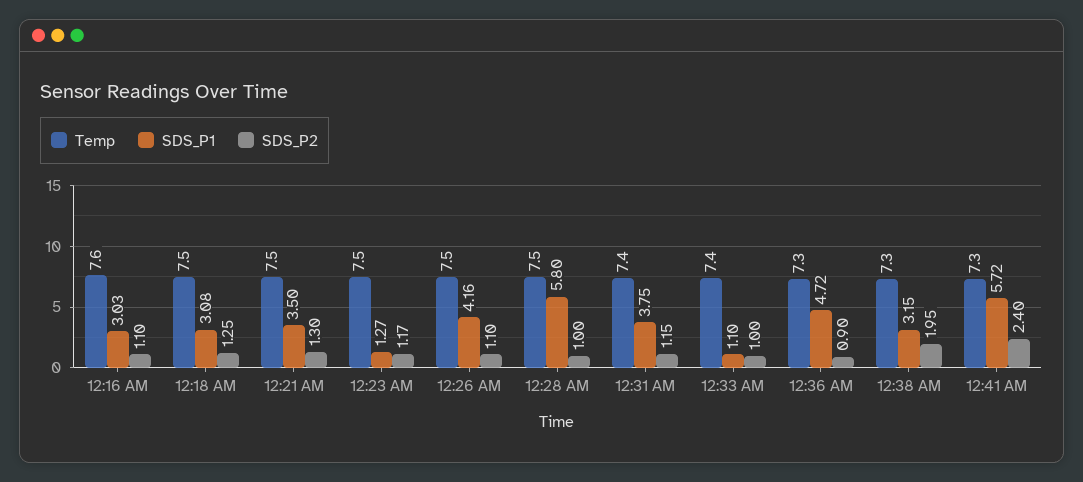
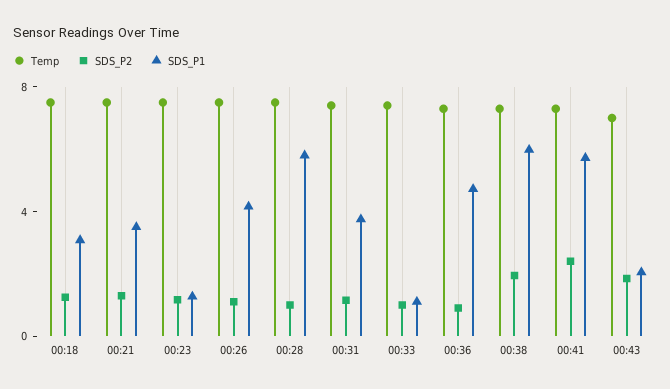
Temp, 12:16 AM: 7.6 -> none
SDS_P1, 12:16 AM: 3.03 -> none
SDS_P2, 12:16 AM: 1.1 -> none
SDS_P1, 12:38 AM: 3.15 -> 6
Temp, 00:43: none -> 7
SDS_P2, 00:43: none -> 2
SDS_P1, 00:43: none -> 2

